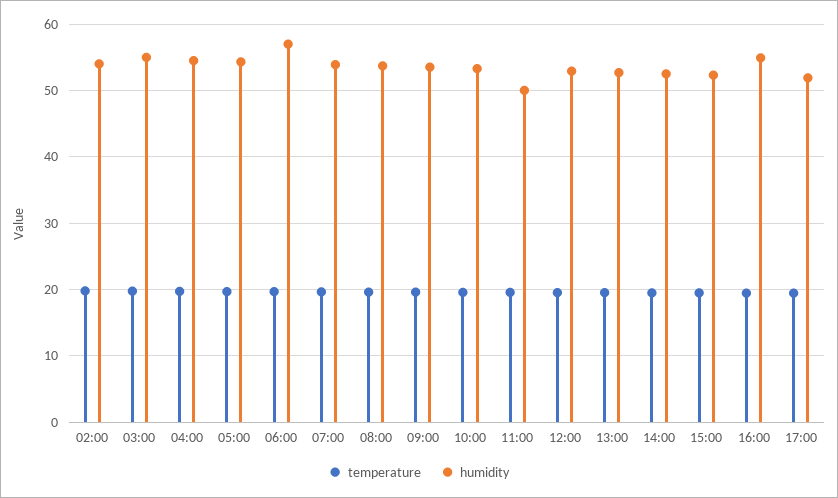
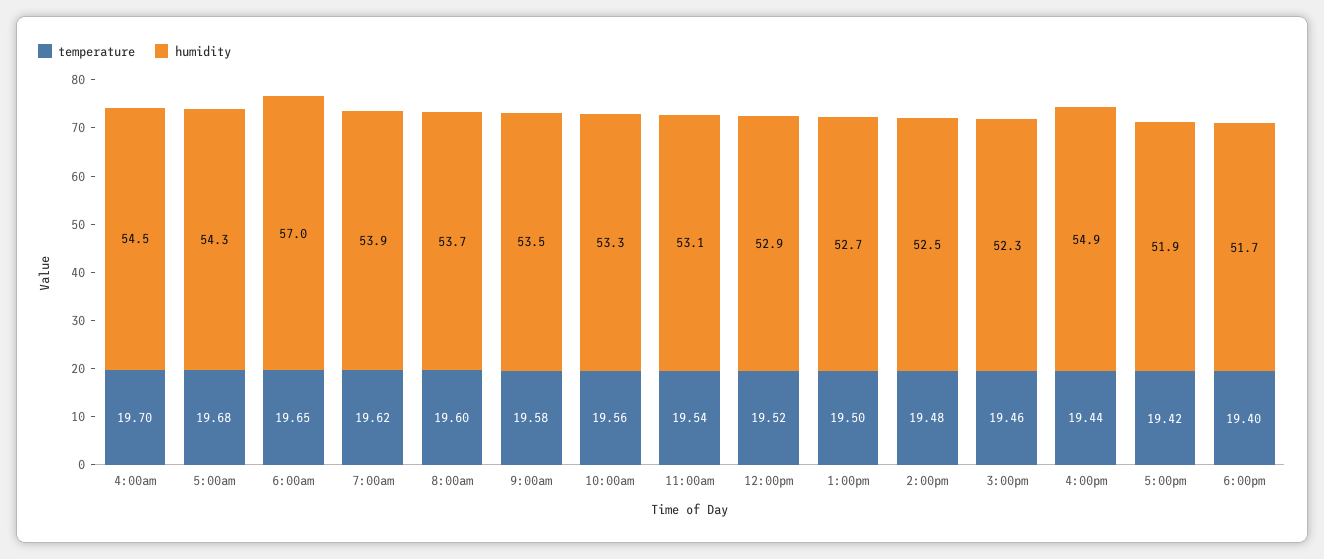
temperature, 02:00: 20 -> none
humidity, 02:00: 54 -> none
temperature, 03:00: 20 -> none
humidity, 03:00: 55 -> none
humidity, 11:00: 50 -> 53.1
temperature, 6:00pm: none -> 19.4
humidity, 6:00pm: none -> 51.7

